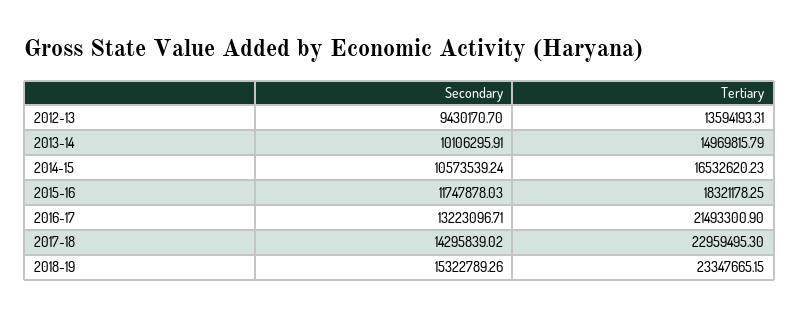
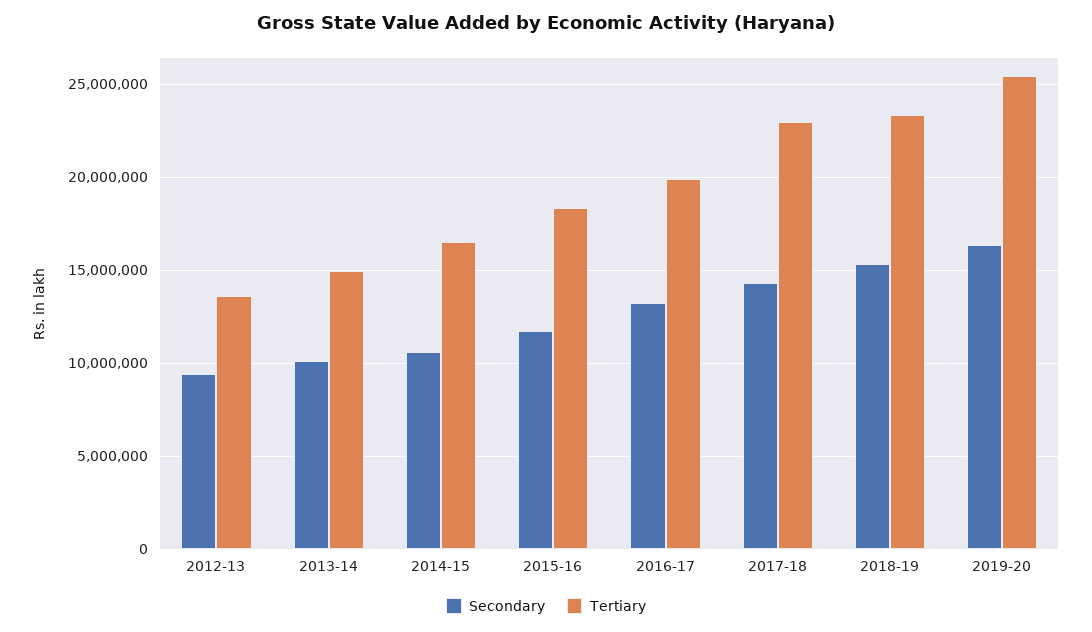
Tertiary, 2016-17: 21493300.9 -> 20000000
Secondary, 2019-20: none -> 16500000
Tertiary, 2019-20: none -> 25500000

